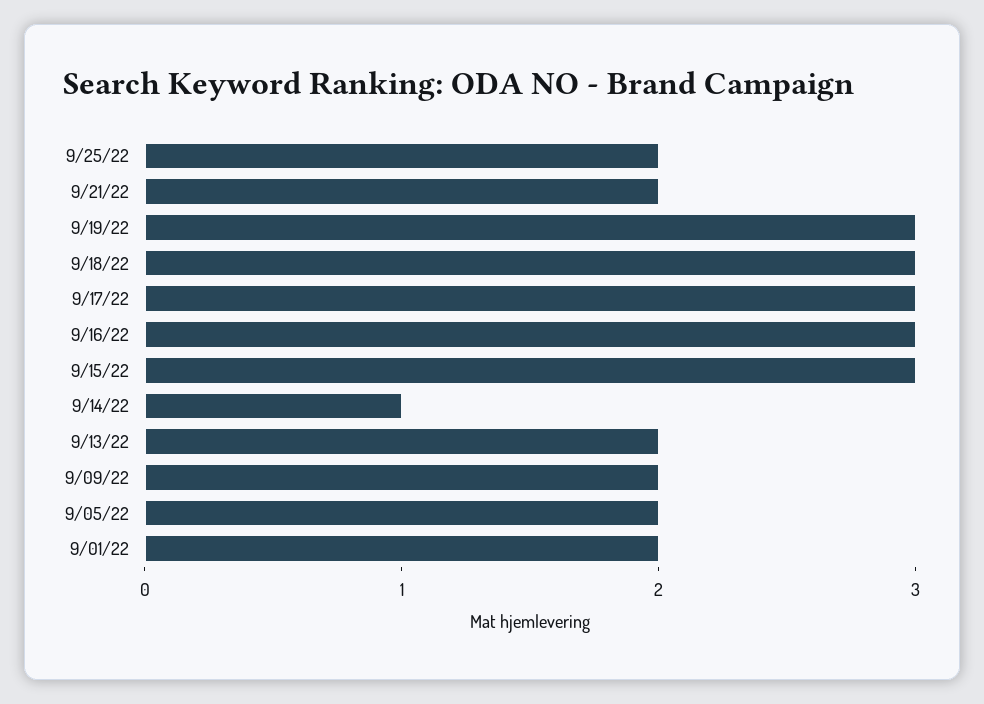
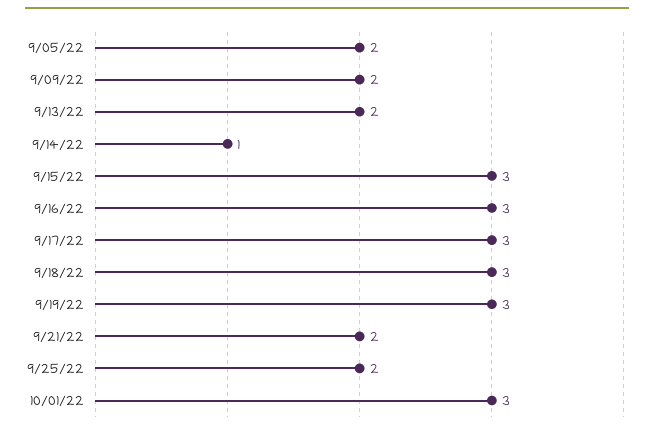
9/01/22: 2 -> none
10/01/22: none -> 3

